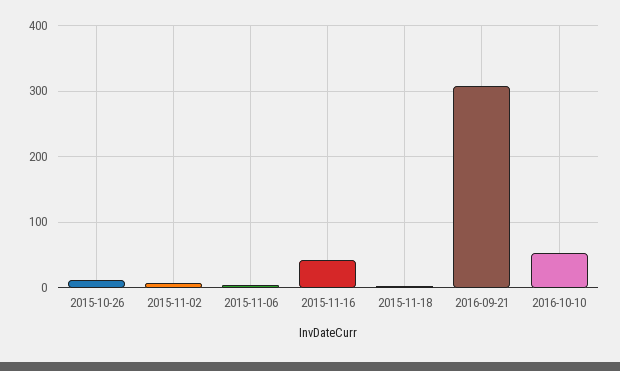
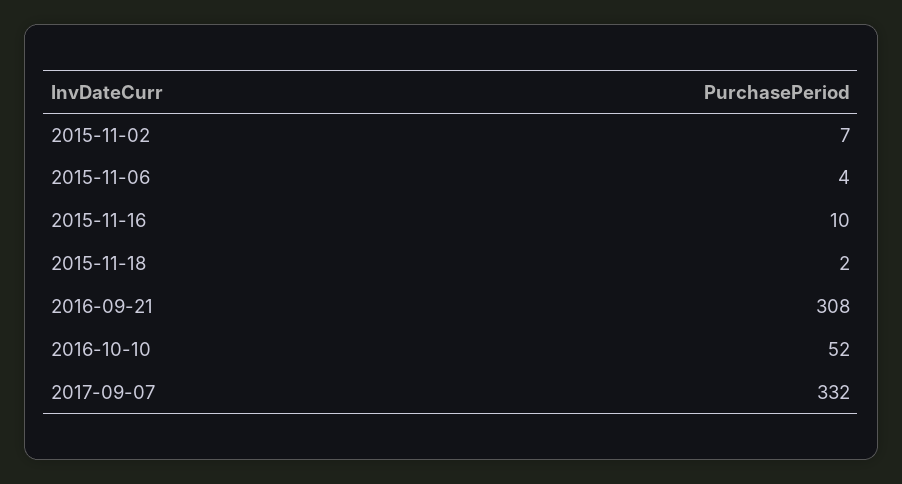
2015-10-26: 10 -> none
2015-11-16: 40 -> 10
2017-09-07: none -> 332

